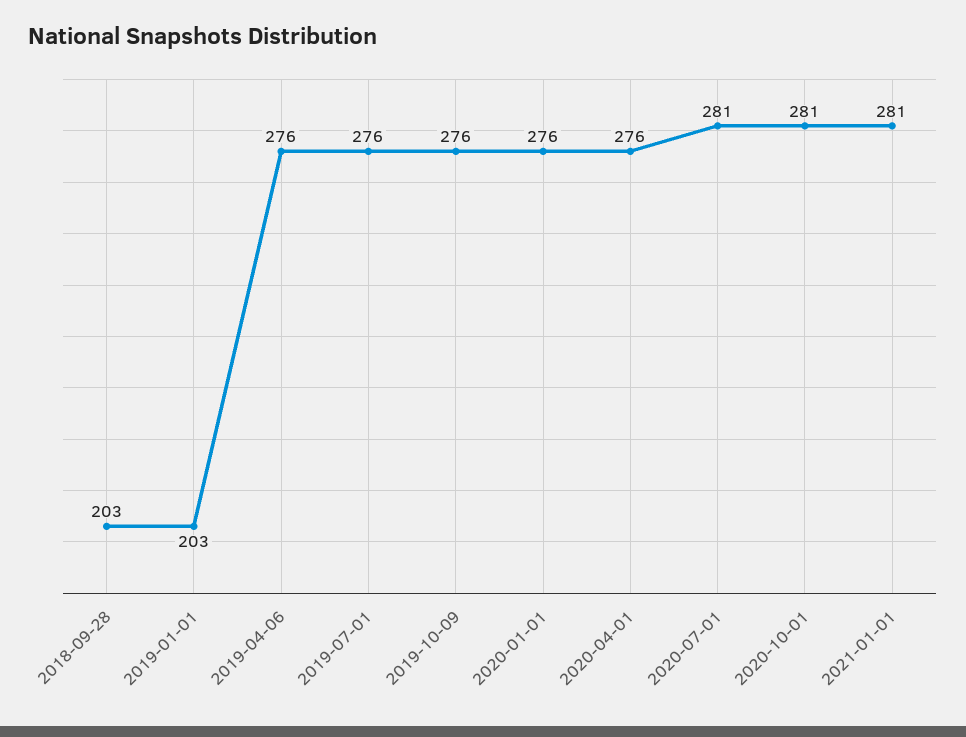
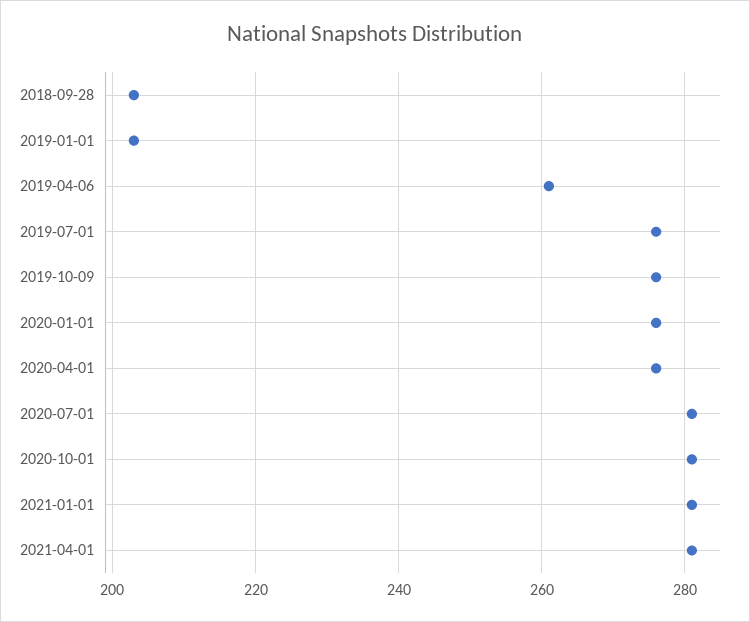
2019-04-06: 276 -> 260
2021-04-01: none -> 280

